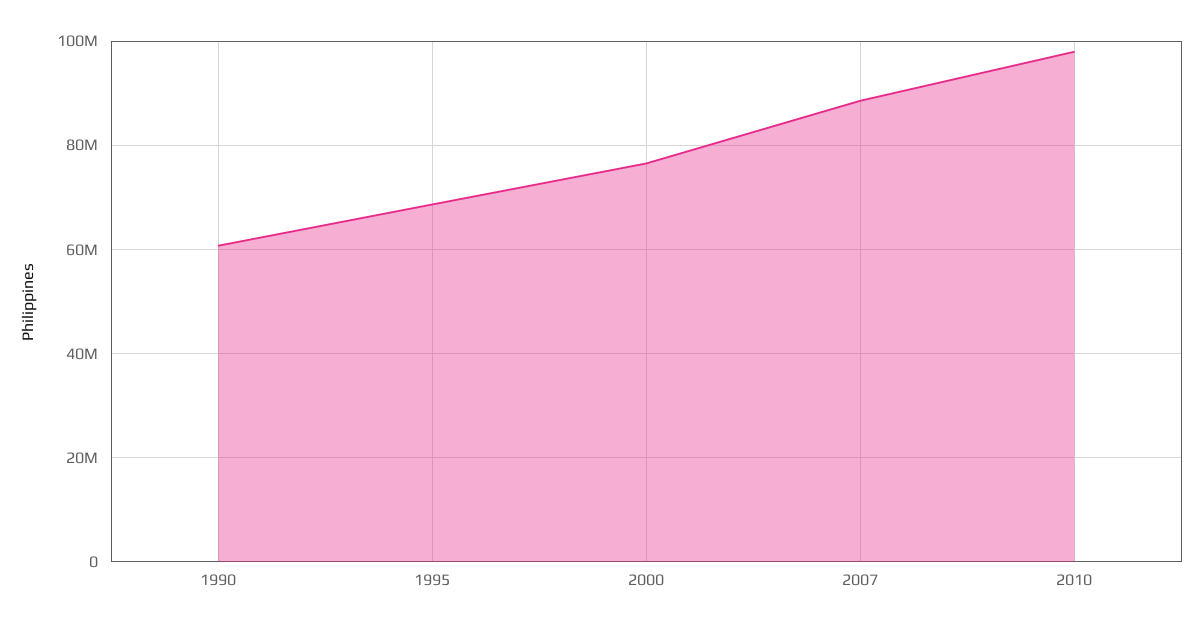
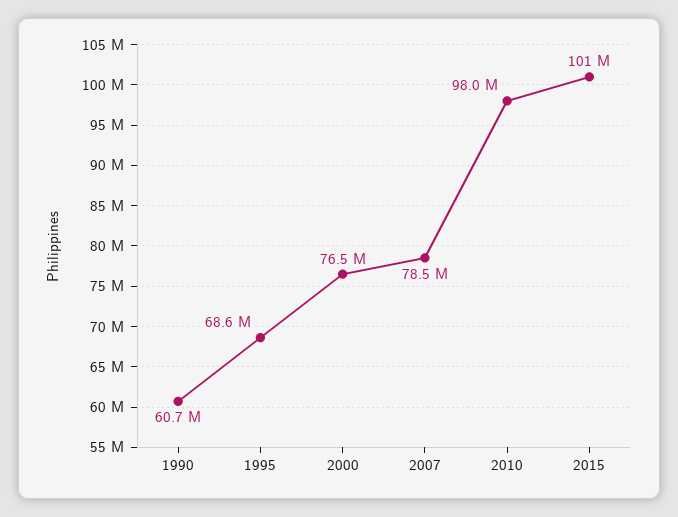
2007: 88000000 -> 78500000
2015: none -> 101000000

